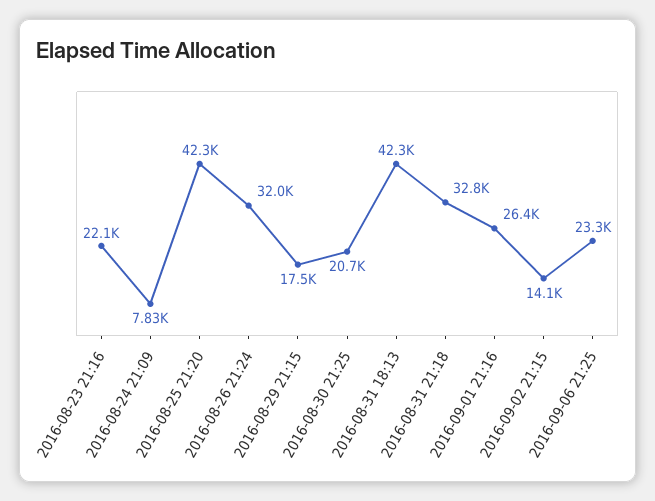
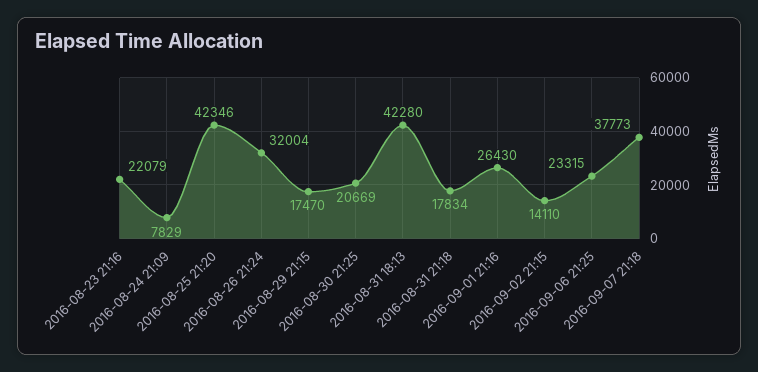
2016-08-31 21:18: 32800 -> 17834
2016-09-07 21:18: none -> 37773

